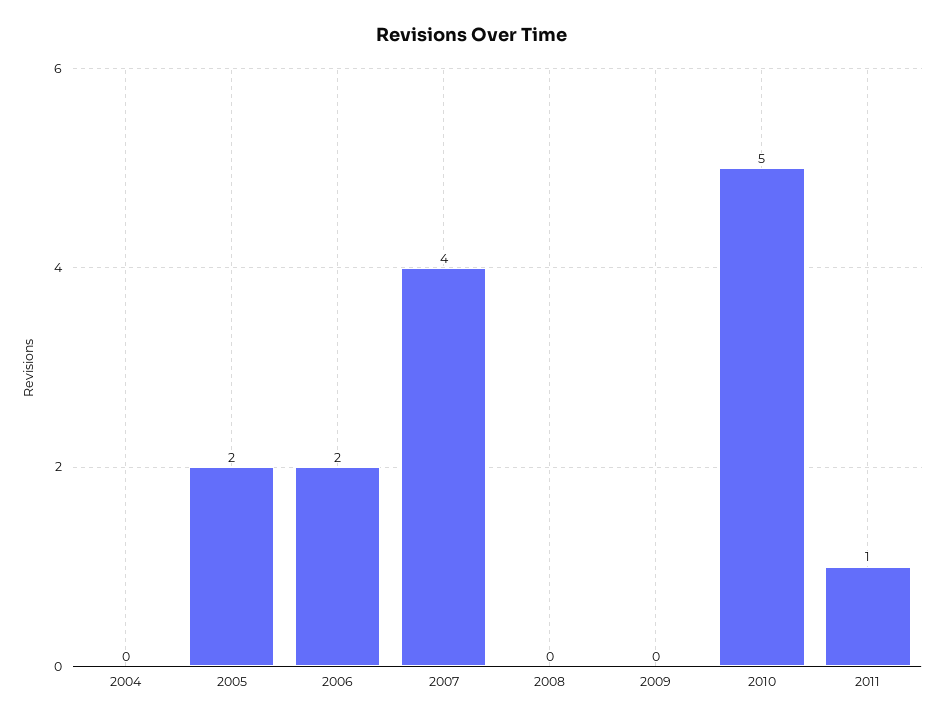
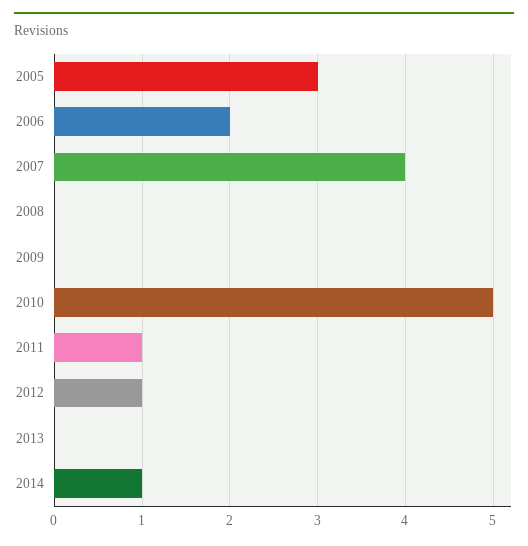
2004: 0 -> none
2005: 2 -> 3
2012: none -> 1
2013: none -> 0
2014: none -> 1

